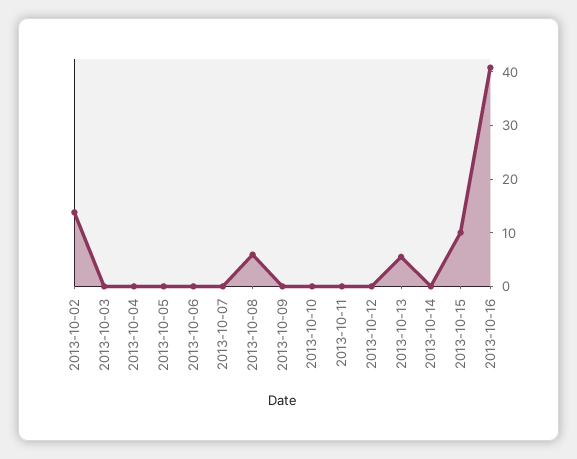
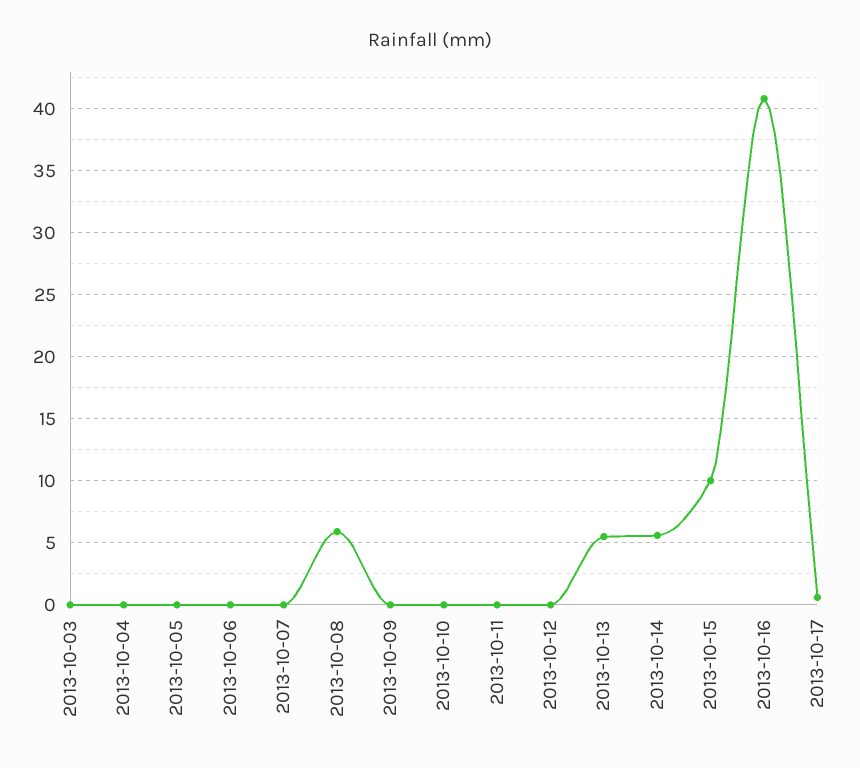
2013-10-02: 14 -> none
2013-10-14: 0 -> 5.5
2013-10-17: none -> 0.5

